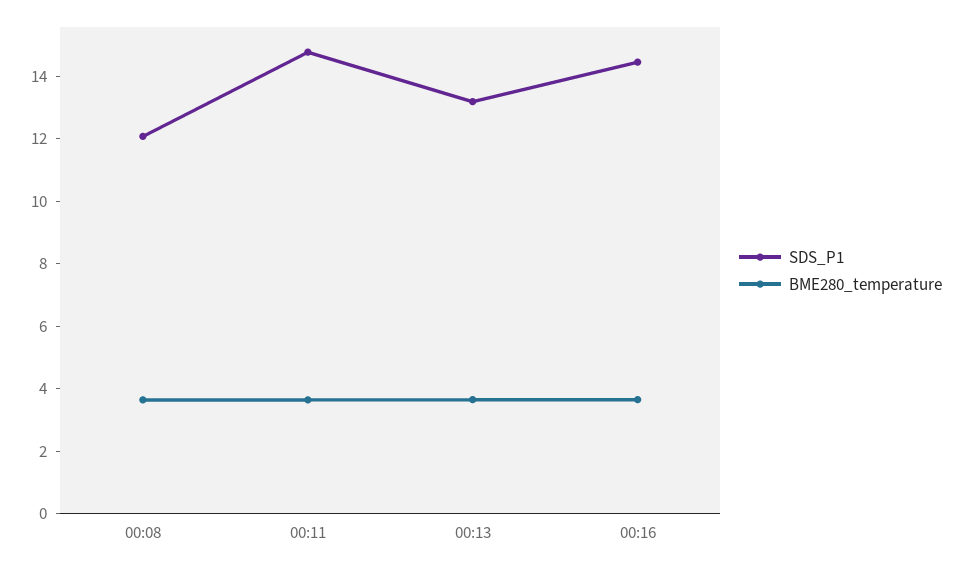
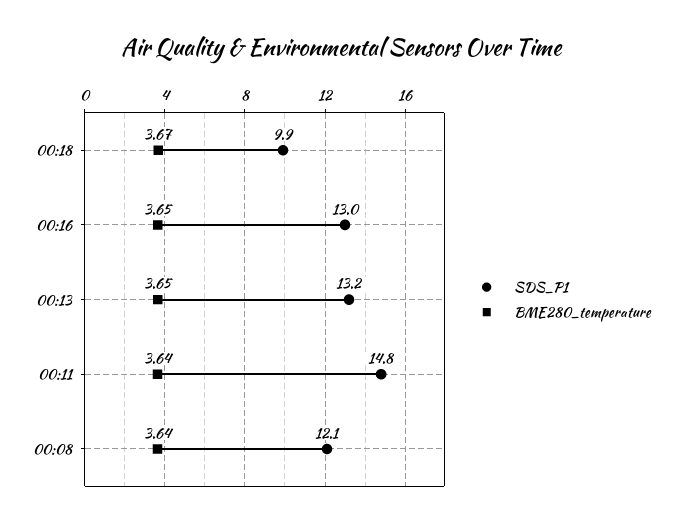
SDS_P1, 00:16: 14.5 -> 13
SDS_P1, 00:18: none -> 9.9
BME280_temperature, 00:18: none -> 3.67

